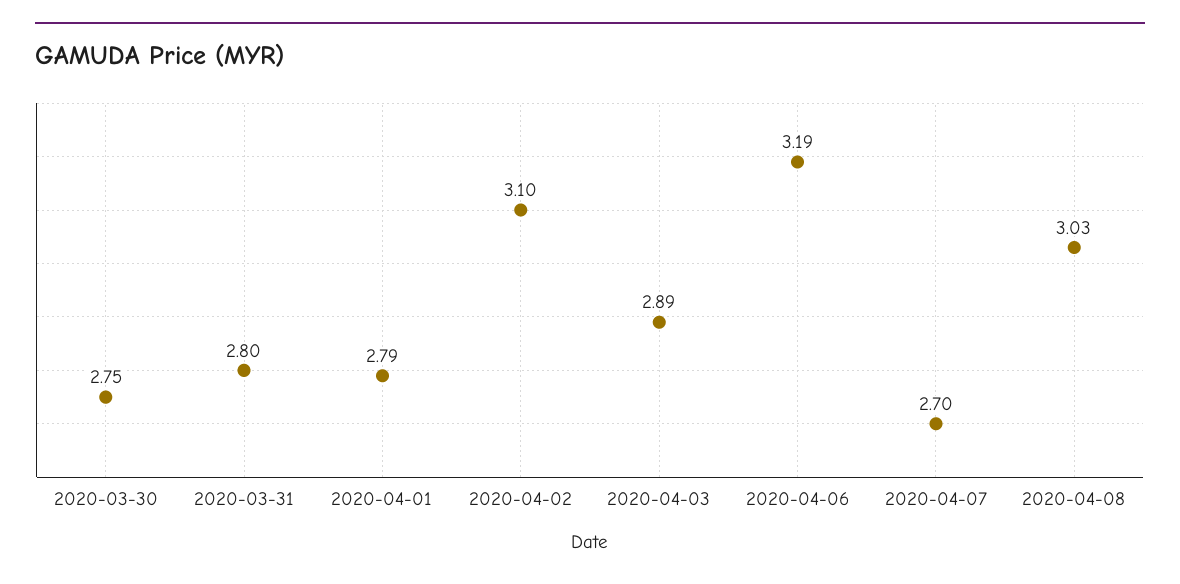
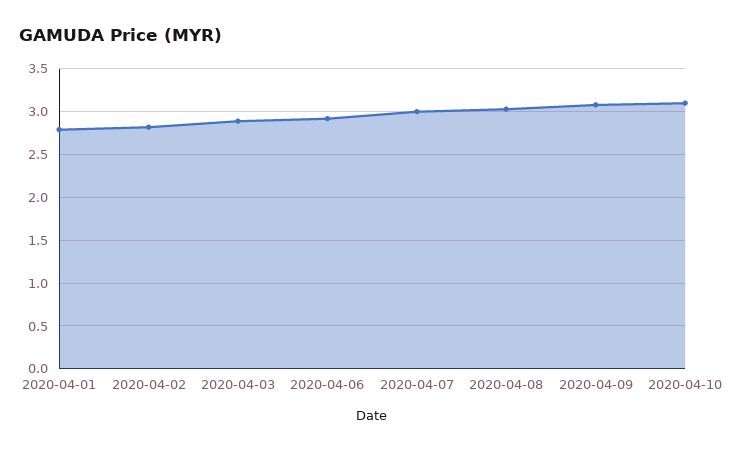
2020-03-30: 2.75 -> none
2020-03-31: 2.8 -> none
2020-04-02: 3.1 -> 2.8
2020-04-06: 3.19 -> 2.9
2020-04-07: 2.7 -> 3
2020-04-09: none -> 3.1
2020-04-10: none -> 3.1

